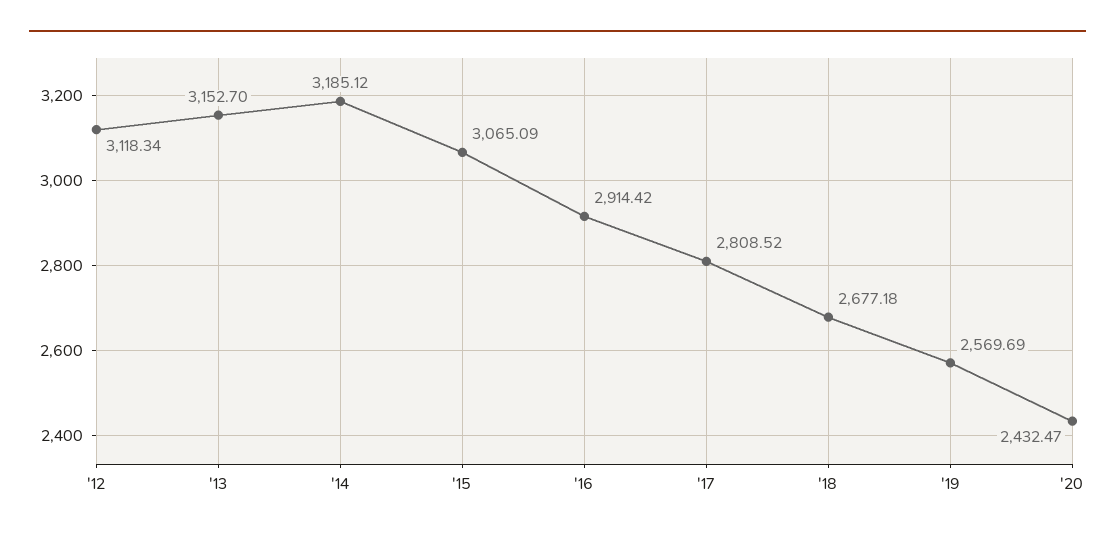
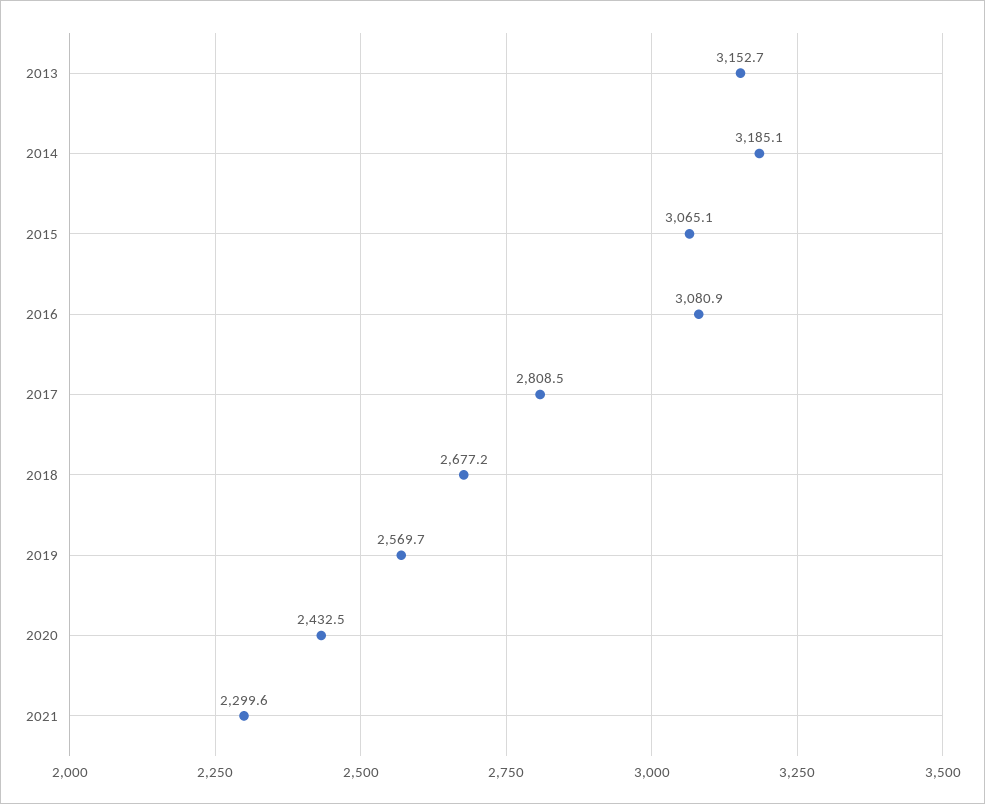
'12: 3118.34 -> none
'16: 2914.42 -> 3080.9
2021: none -> 2299.6

